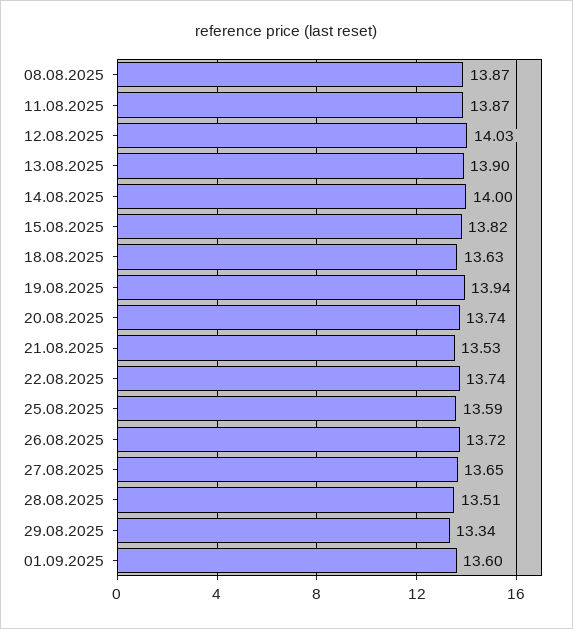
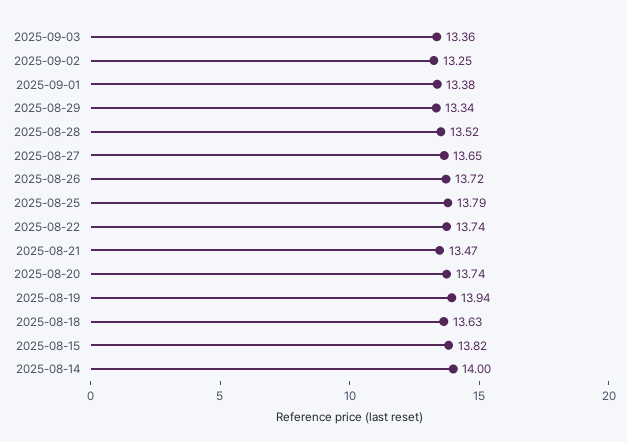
08.08.2025: 13.87 -> none
11.08.2025: 13.87 -> none
12.08.2025: 14.03 -> none
13.08.2025: 13.9 -> none
21.08.2025: 13.53 -> 13.47
25.08.2025: 13.59 -> 13.79
28.08.2025: 13.51 -> 13.52
01.09.2025: 13.6 -> 13.38
2025-09-03: none -> 13.36
2025-09-02: none -> 13.25

